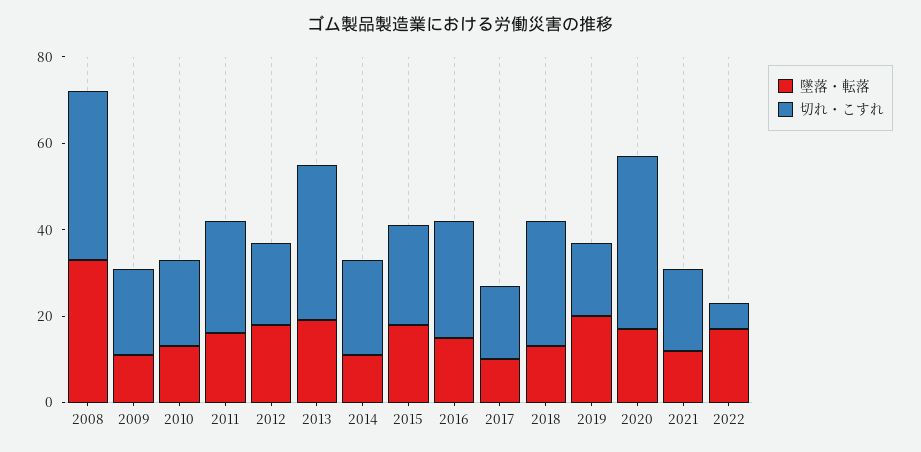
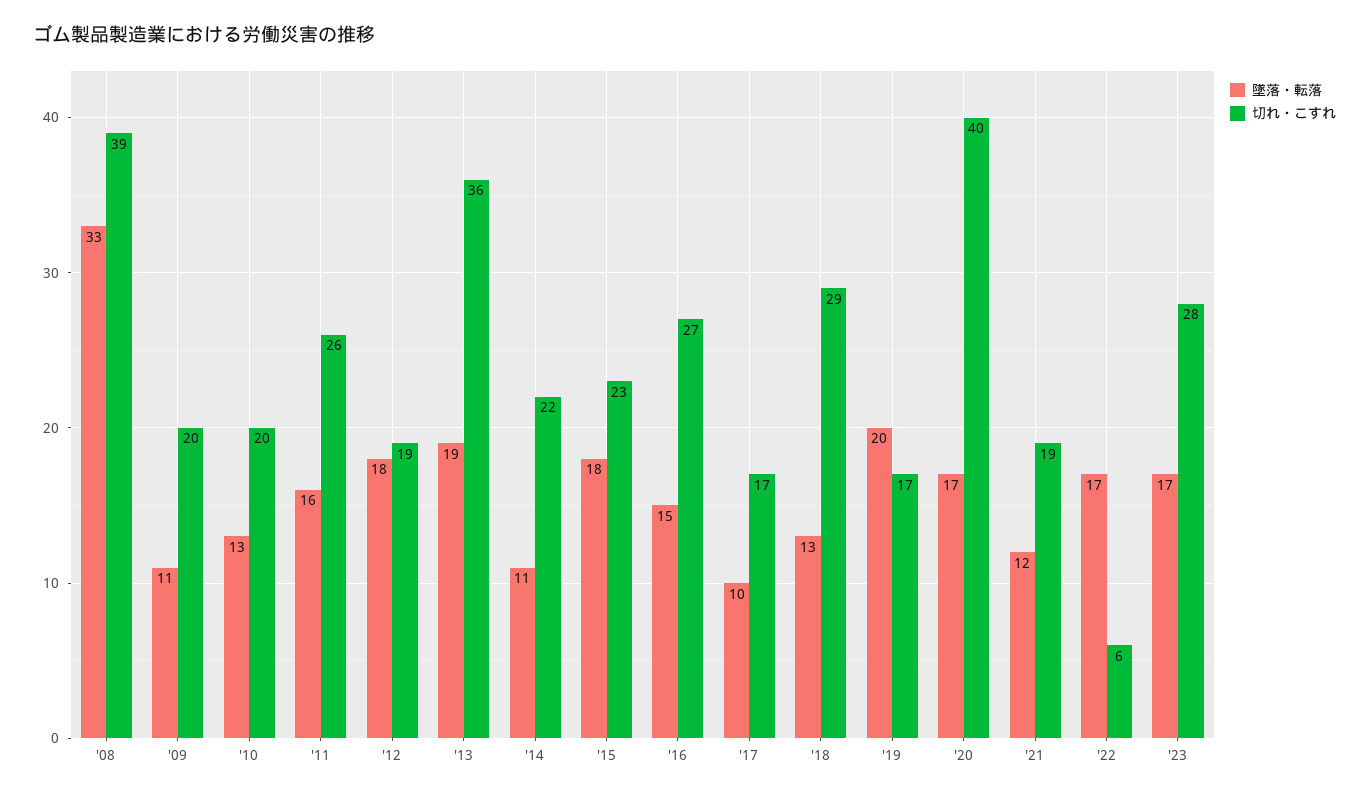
墜落・転落, '23: none -> 17
切れ・こすれ, '23: none -> 28

